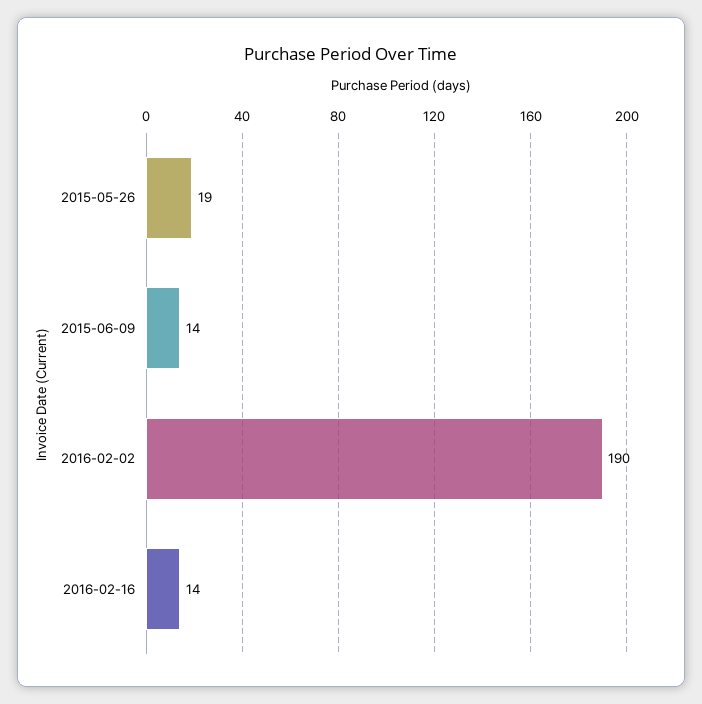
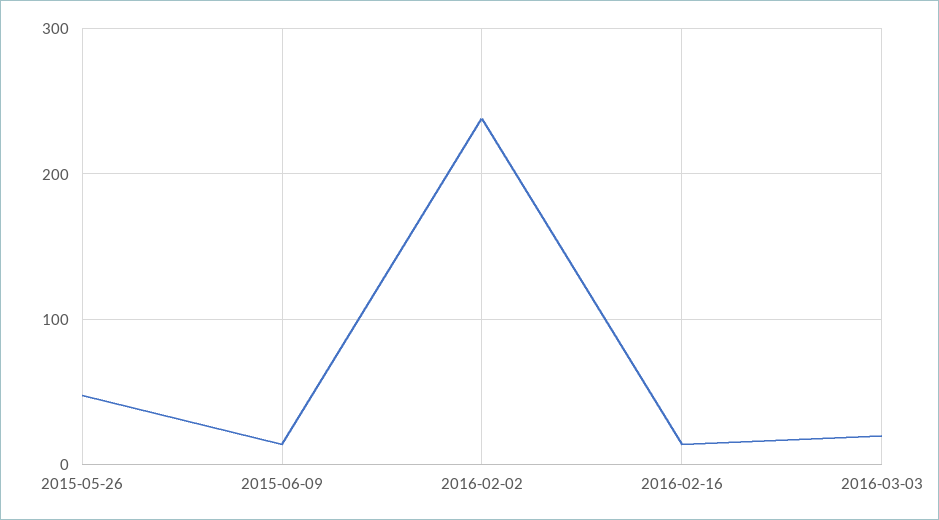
2015-05-26: 19 -> 50
2016-02-02: 190 -> 240
2016-03-03: none -> 20

